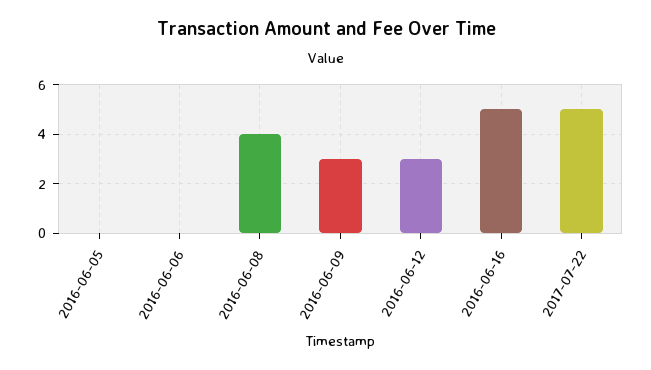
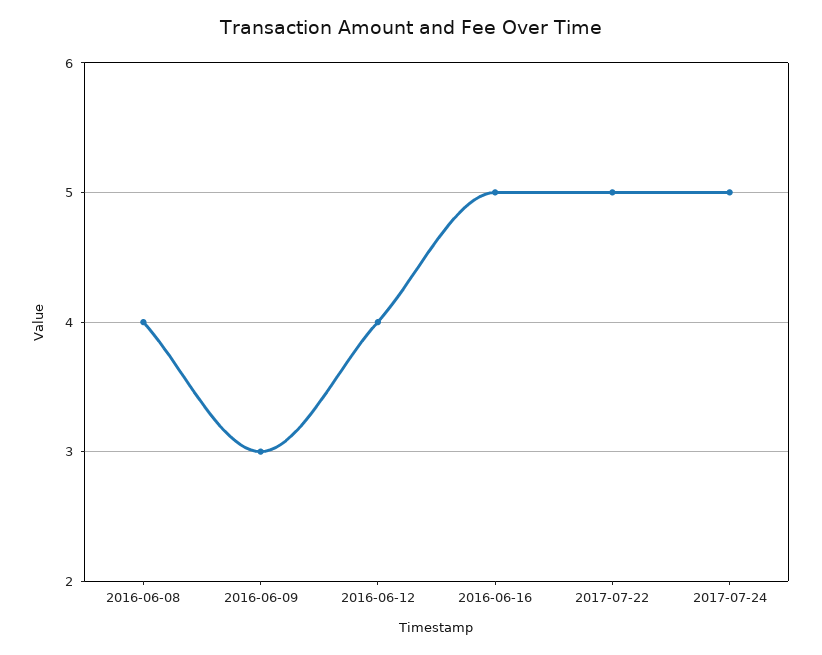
2016-06-05: 0 -> none
2016-06-06: 0 -> none
2016-06-12: 3 -> 4
2017-07-24: none -> 5

